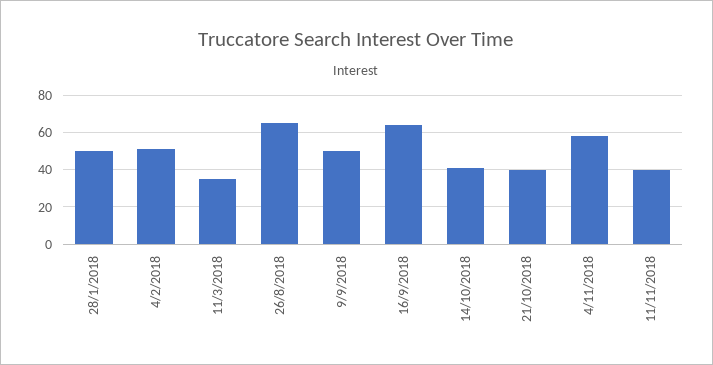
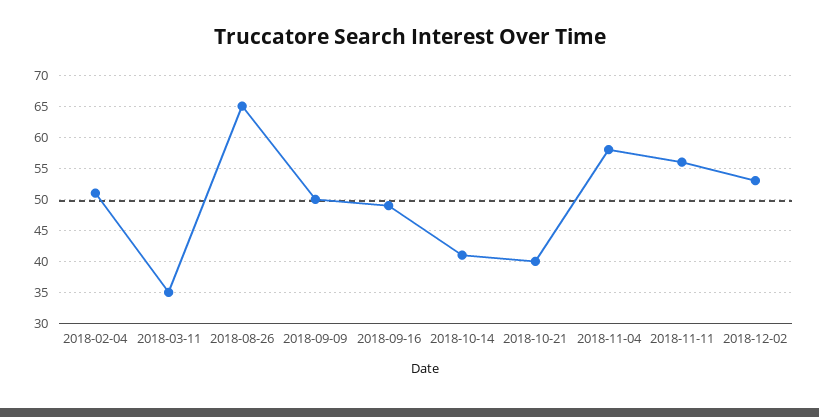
28/1/2018: 50 -> none
16/9/2018: 65 -> 49
11/11/2018: 40 -> 56
2018-12-02: none -> 53

